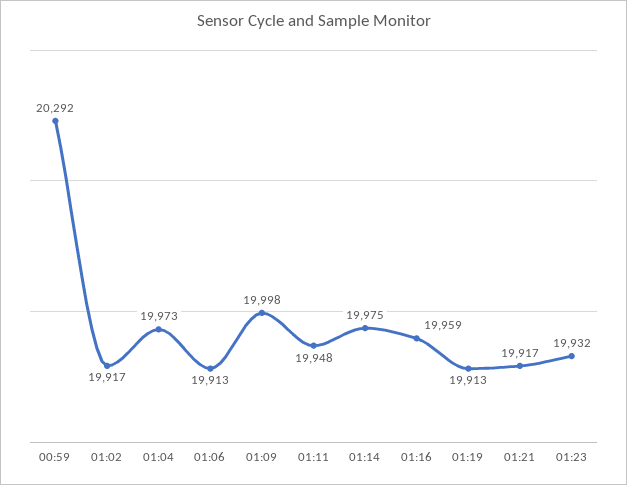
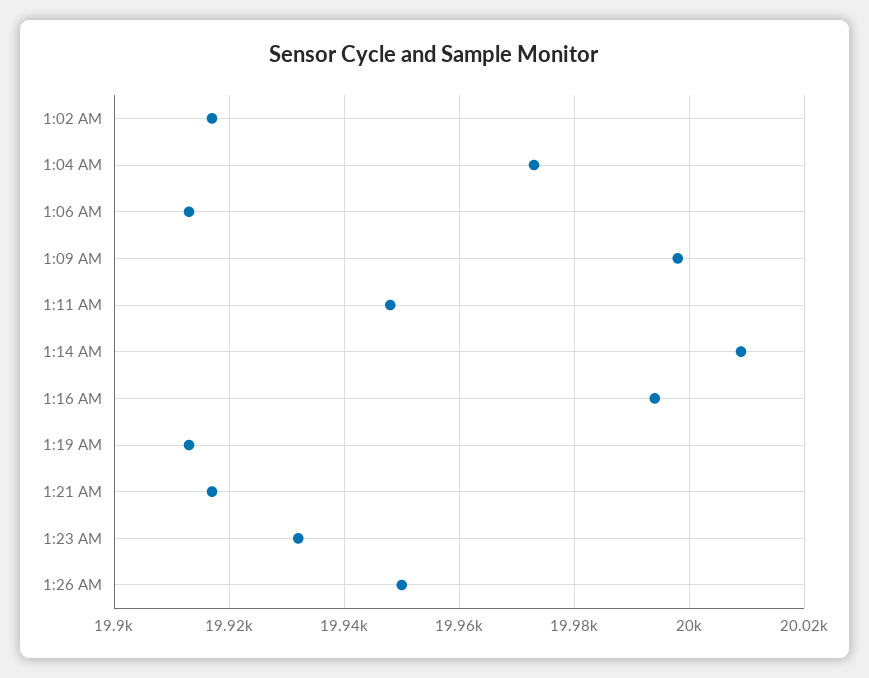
00:59: 20292 -> none
01:14: 19975 -> 20010
01:16: 19959 -> 19995
1:26 AM: none -> 19950

